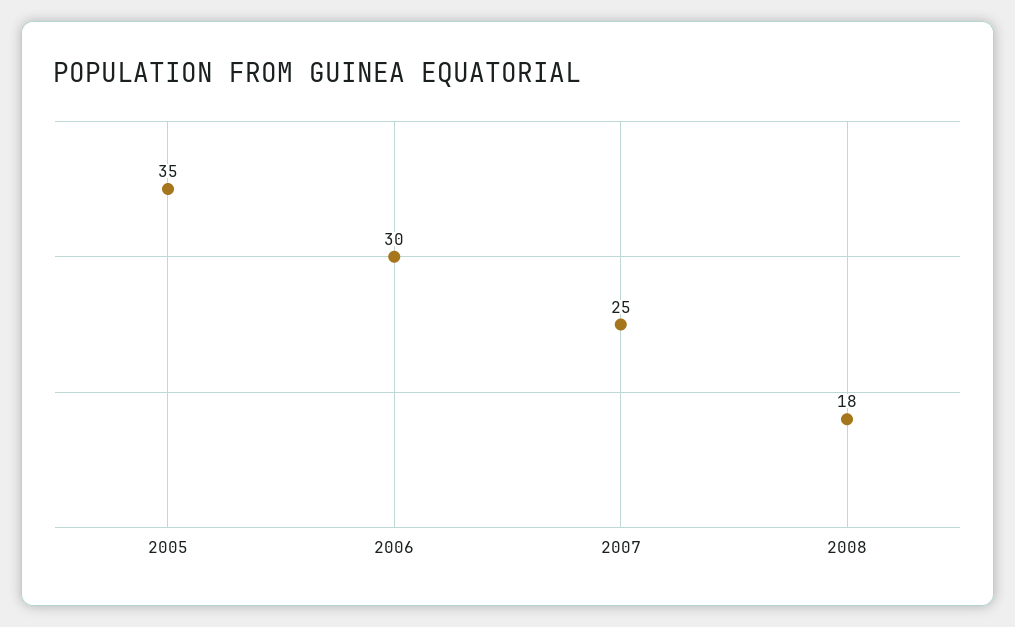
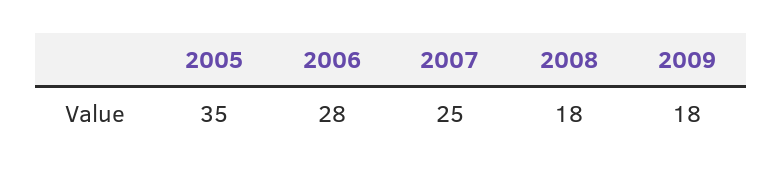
2006: 30 -> 28
2009: none -> 18

